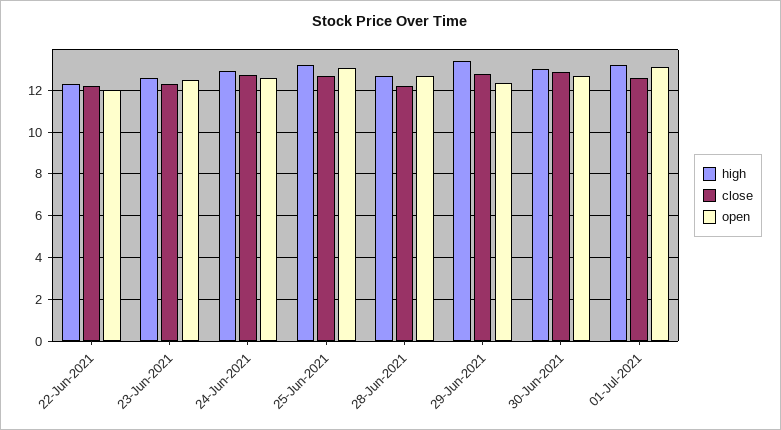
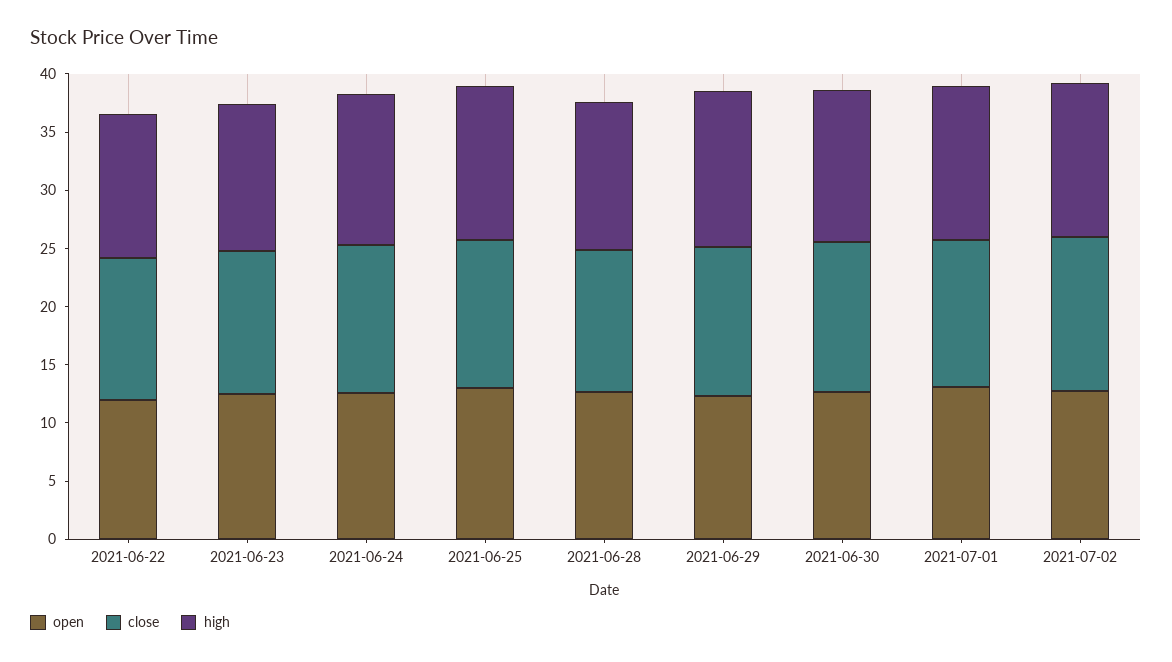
open, 2021-07-02: none -> 13
close, 2021-07-02: none -> 13
high, 2021-07-02: none -> 13

